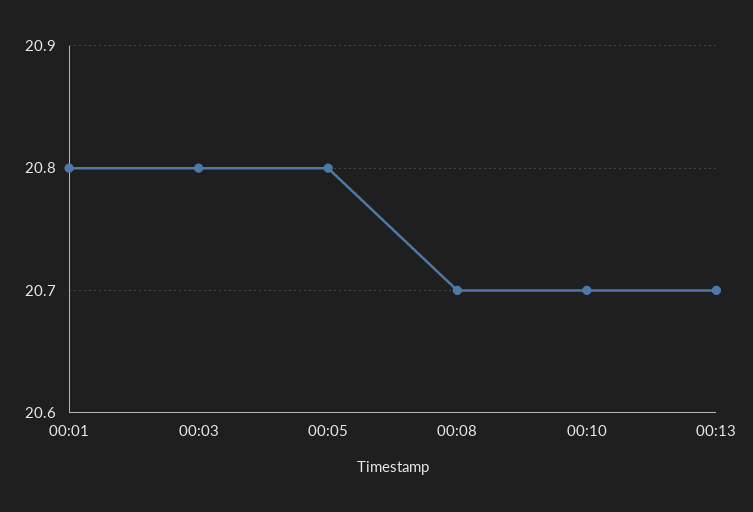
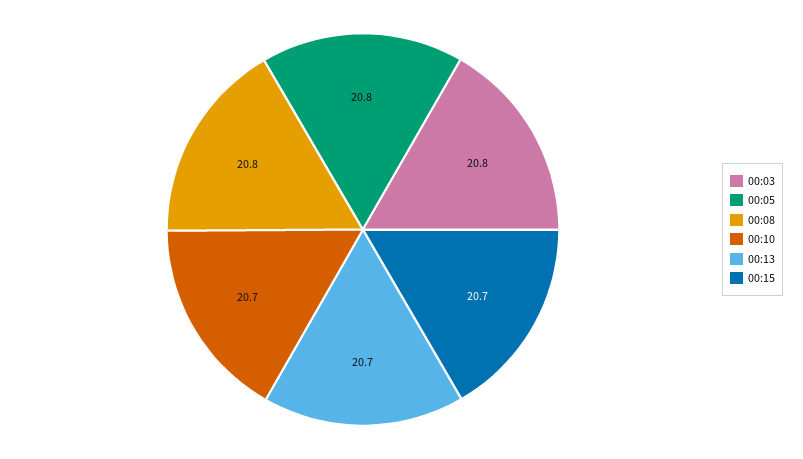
00:01: 20.8 -> none
00:08: 20.7 -> 20.8
00:15: none -> 20.7

